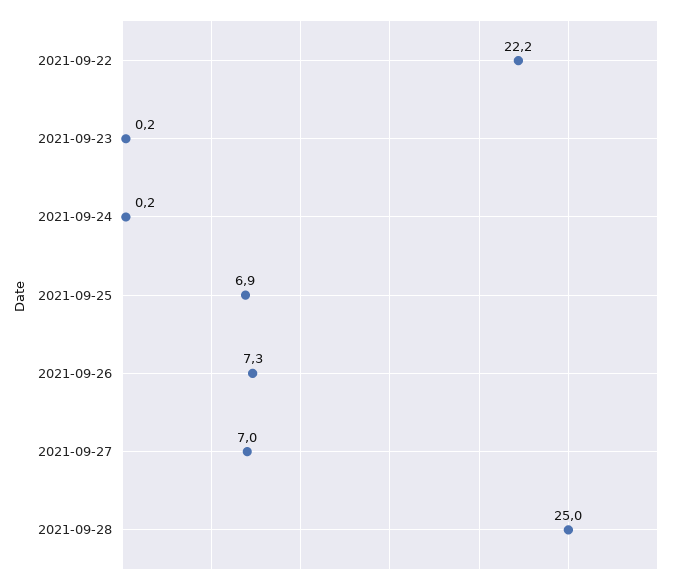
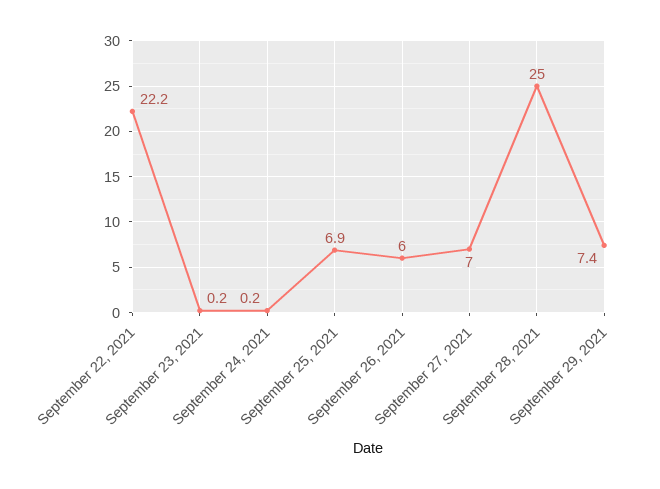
2021-09-26: 7.3 -> 6
September 29, 2021: none -> 7.4

